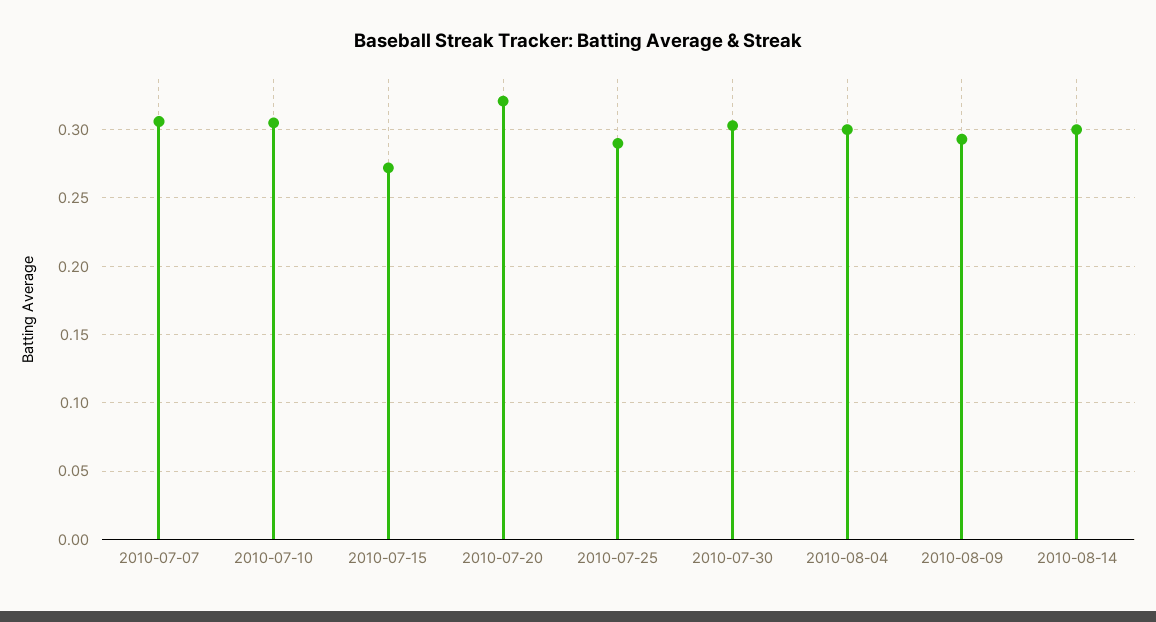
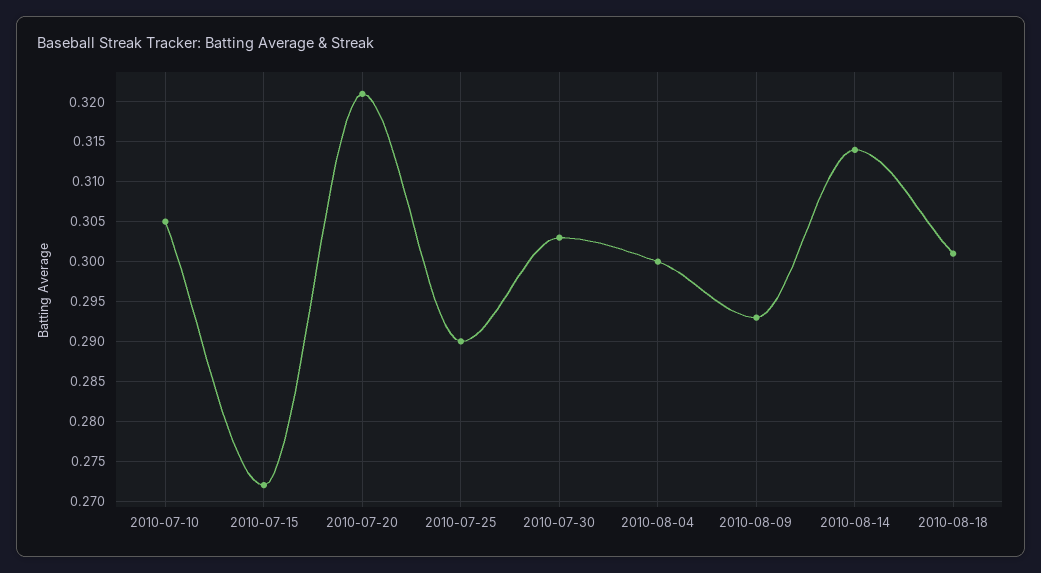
2010-07-07: 0.305 -> none
2010-08-14: 0.3 -> 0.314
2010-08-18: none -> 0.301

